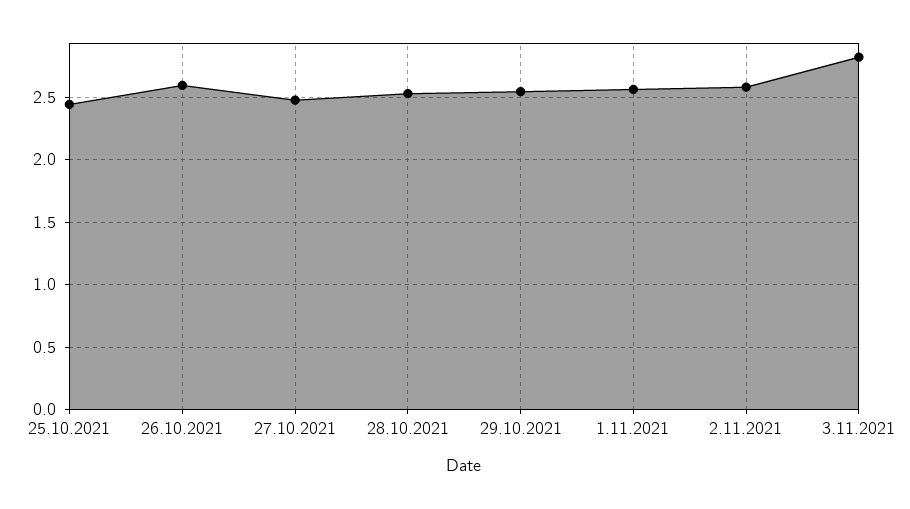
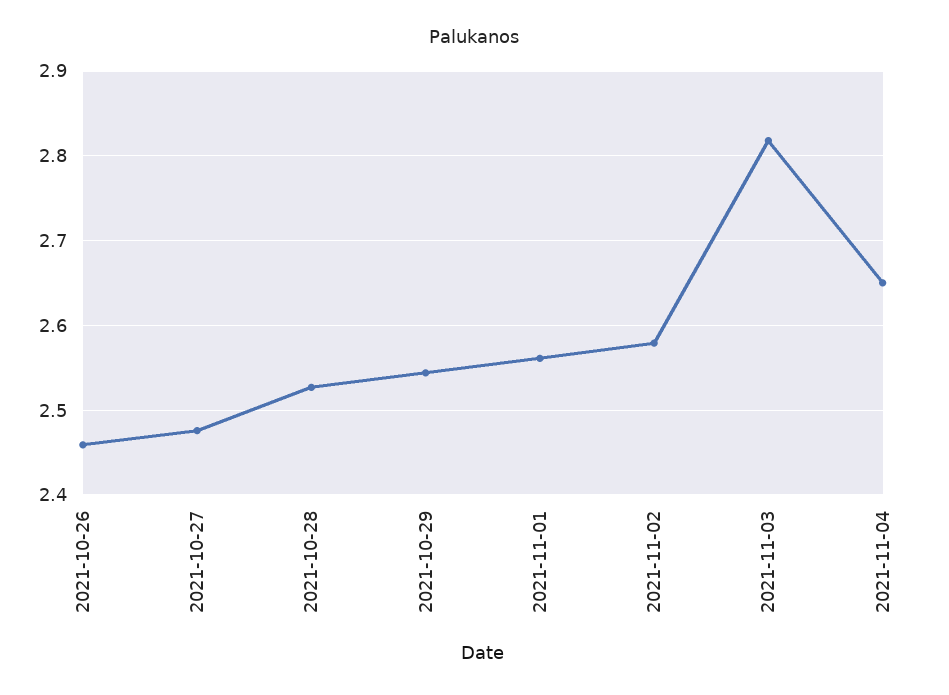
25.10.2021: 2.45 -> none
26.10.2021: 2.6 -> 2.46
2021-11-04: none -> 2.65

